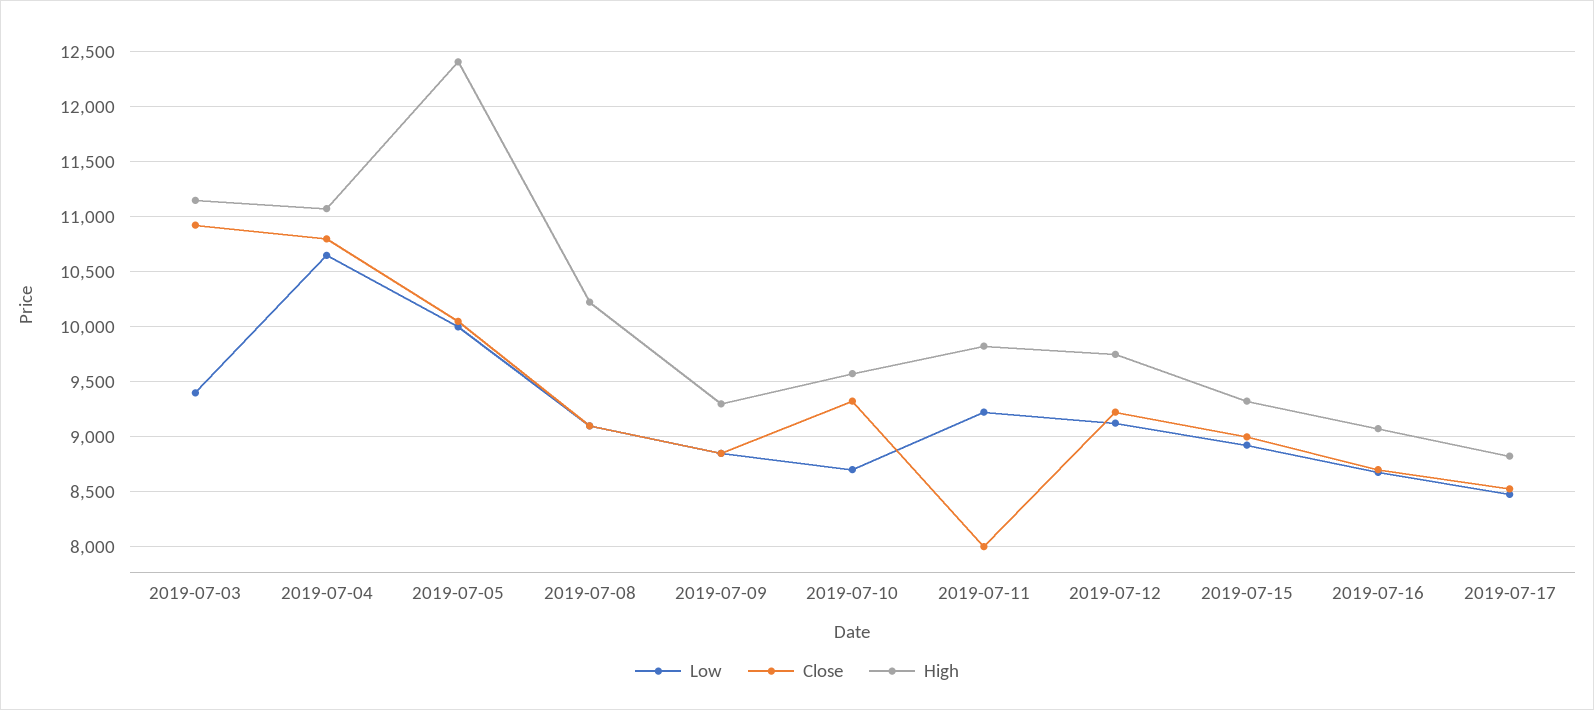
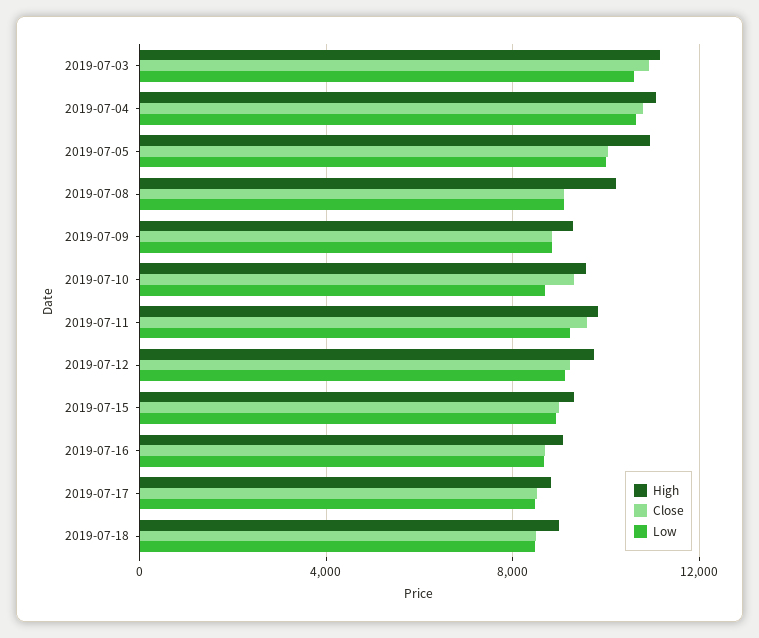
Low, 2019-07-03: 9400 -> 10500
High, 2019-07-05: 12400 -> 11000
Close, 2019-07-11: 8000 -> 9500
High, 2019-07-18: none -> 9000
Close, 2019-07-18: none -> 8500
Low, 2019-07-18: none -> 8500

